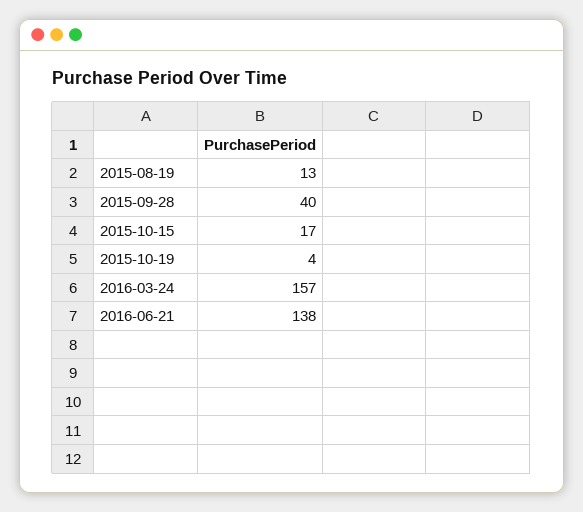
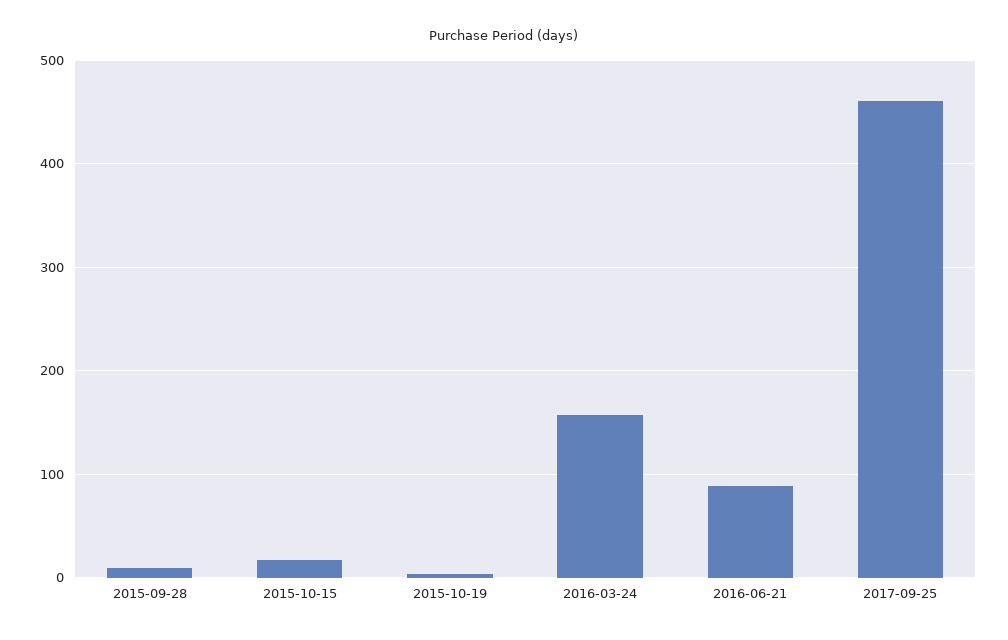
2015-08-19: 13 -> none
2015-09-28: 40 -> 10
2016-06-21: 138 -> 90
2017-09-25: none -> 460

